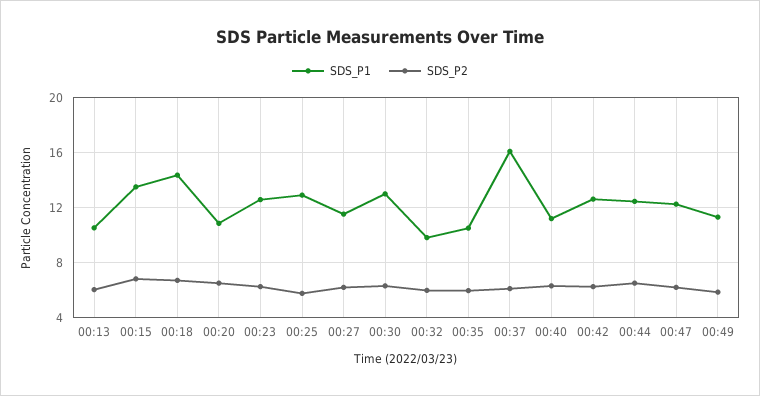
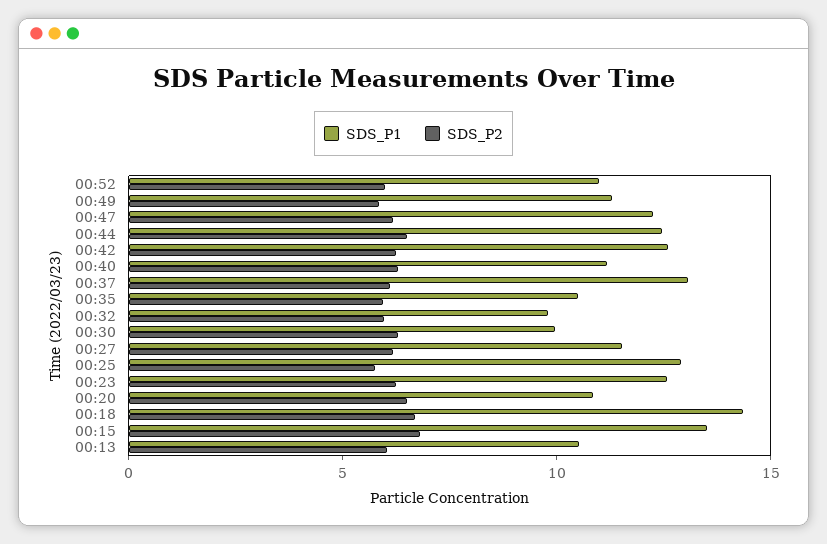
SDS_P1, 00:30: 13 -> 10
SDS_P1, 00:37: 16 -> 13
SDS_P1, 00:52: none -> 11
SDS_P2, 00:52: none -> 6

